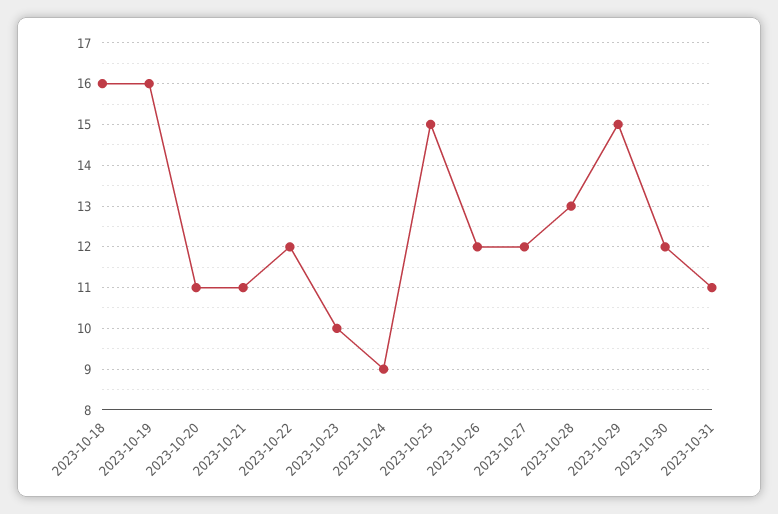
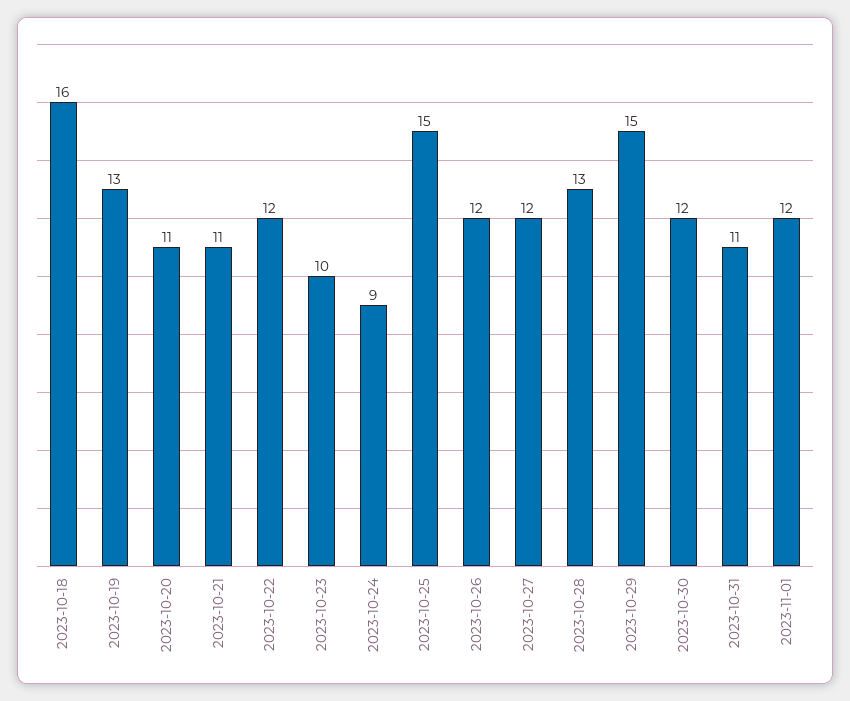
2023-10-19: 16 -> 13
2023-11-01: none -> 12

